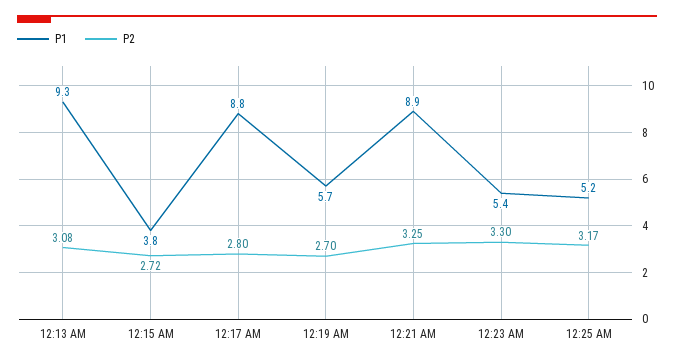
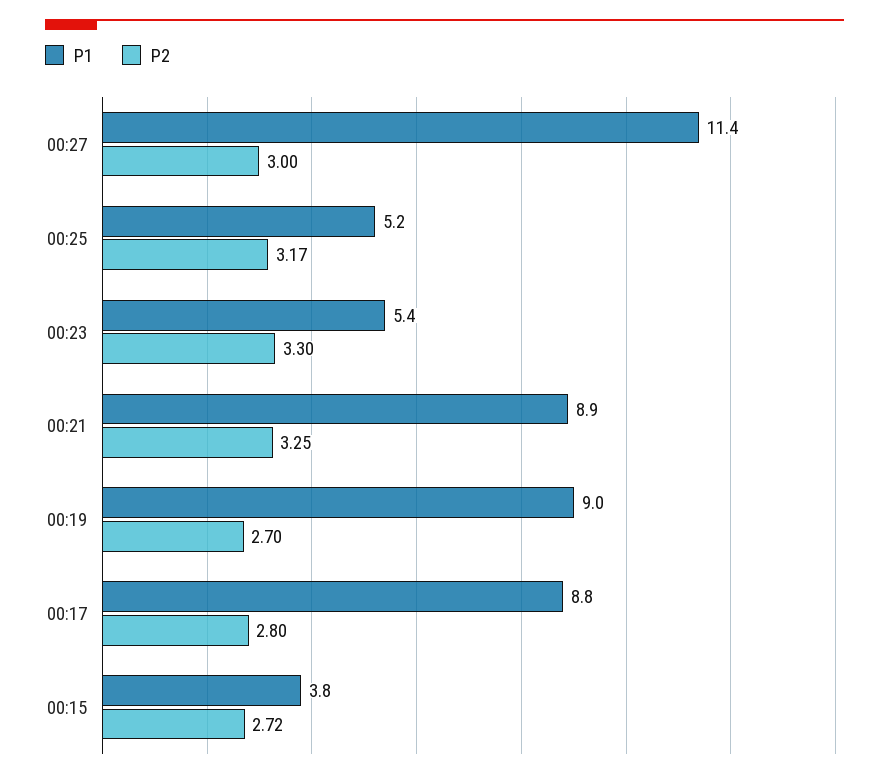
P1, 12:13 AM: 9.3 -> none
P2, 12:13 AM: 3.08 -> none
P1, 12:19 AM: 5.7 -> 9
P1, 00:27: none -> 11.4
P2, 00:27: none -> 3

